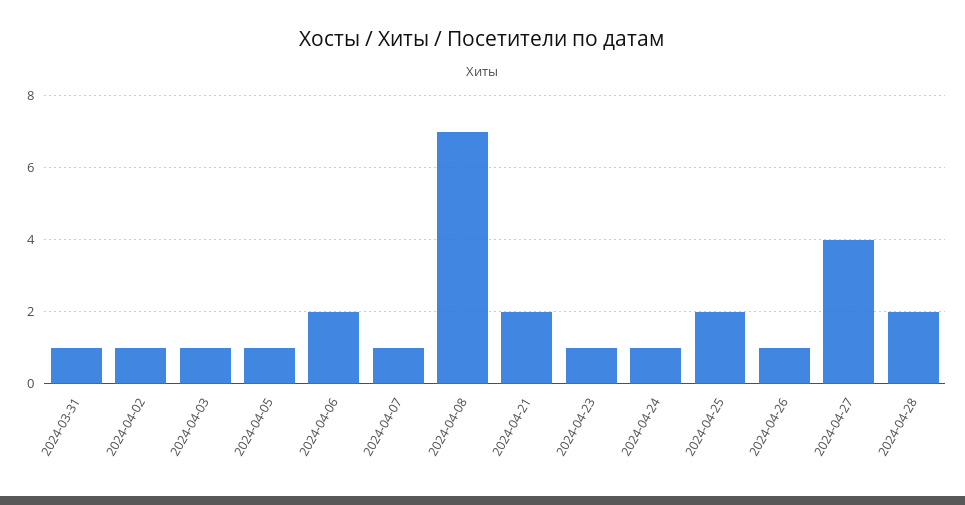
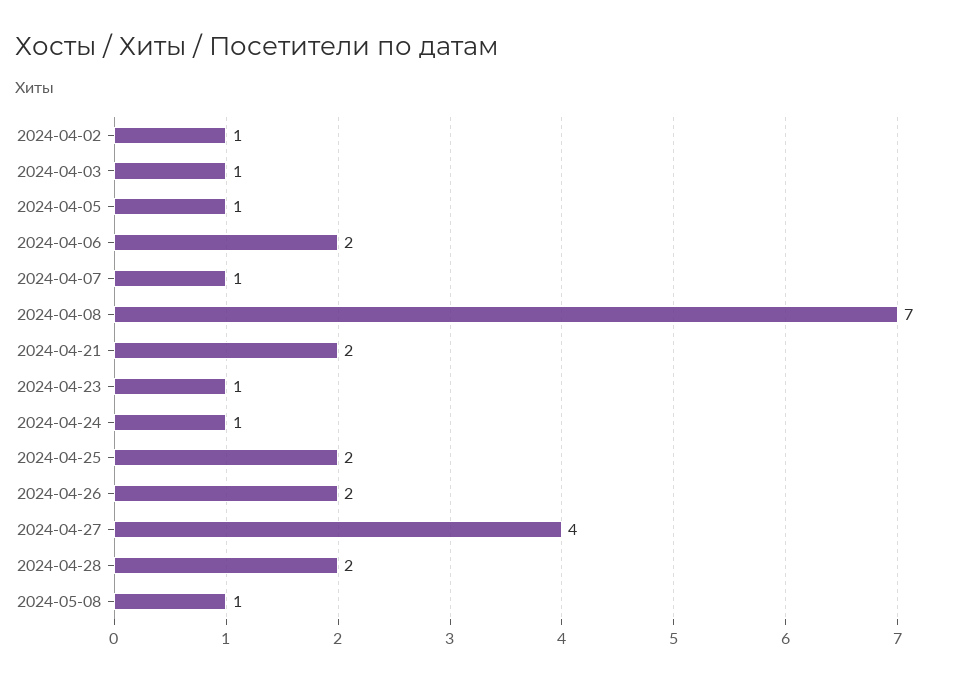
2024-03-31: 1 -> none
2024-04-26: 1 -> 2
2024-05-08: none -> 1

